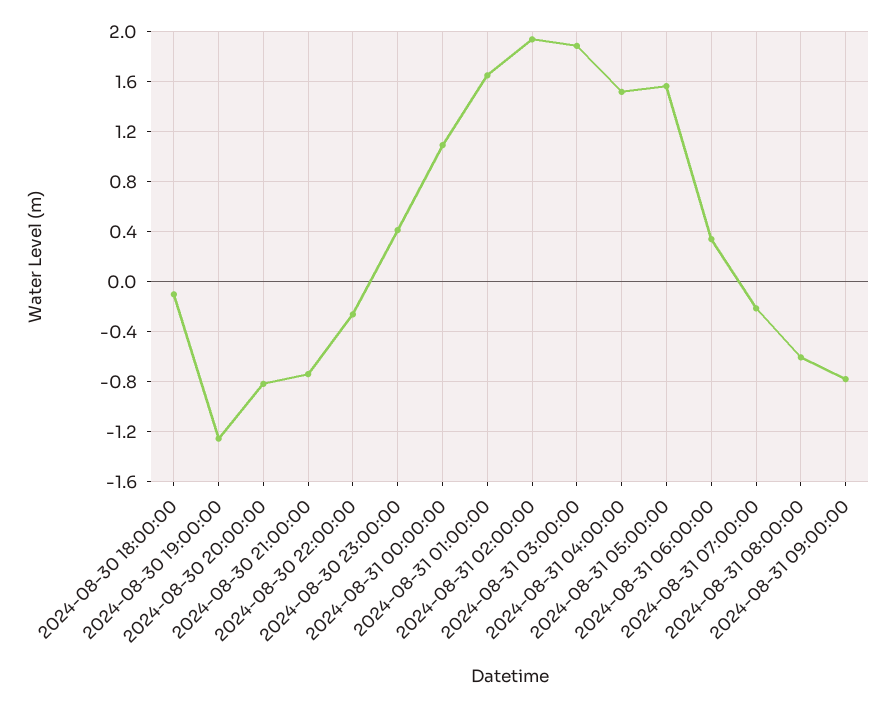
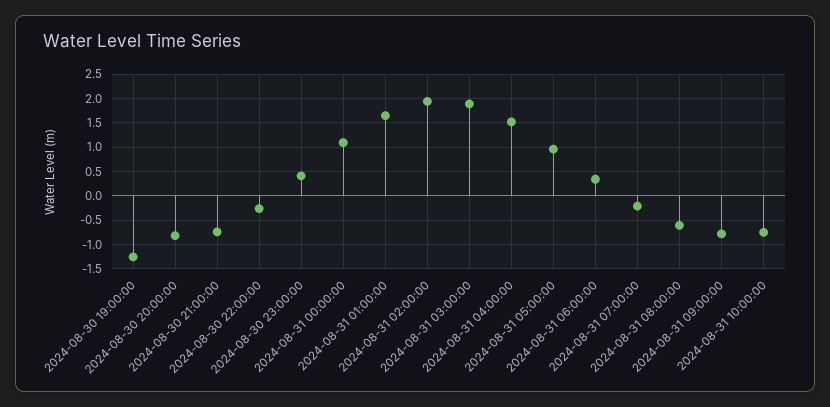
2024-08-30 18:00:00: -0.1 -> none
2024-08-31 05:00:00: 1.55 -> 1
2024-08-31 10:00:00: none -> -0.75

